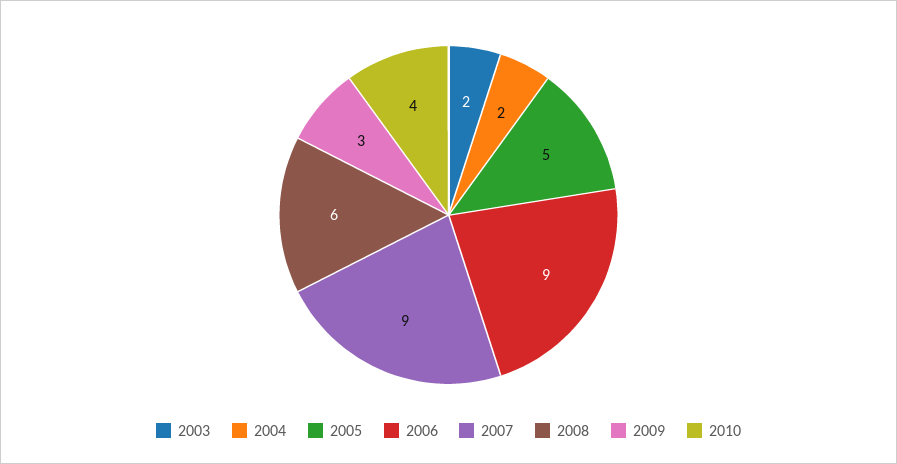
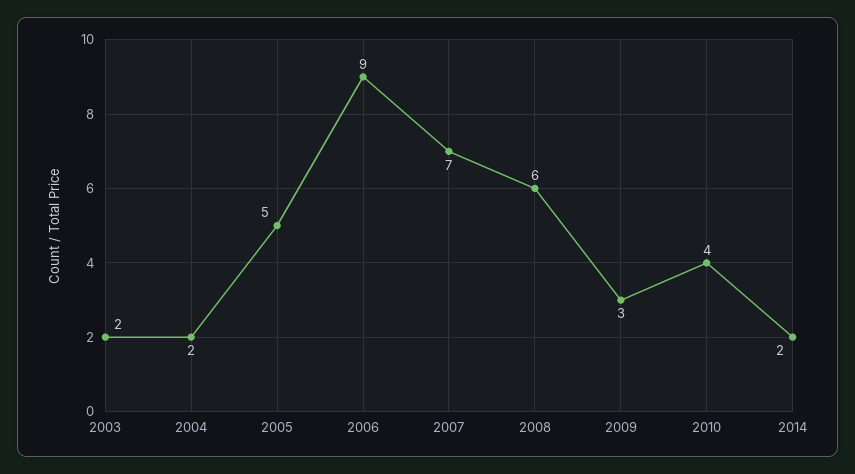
2007: 9 -> 7
2014: none -> 2

